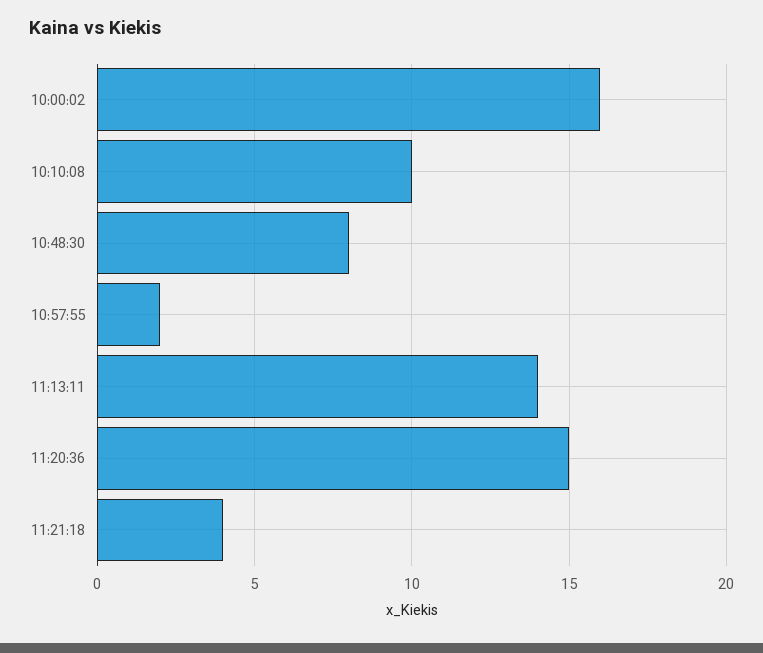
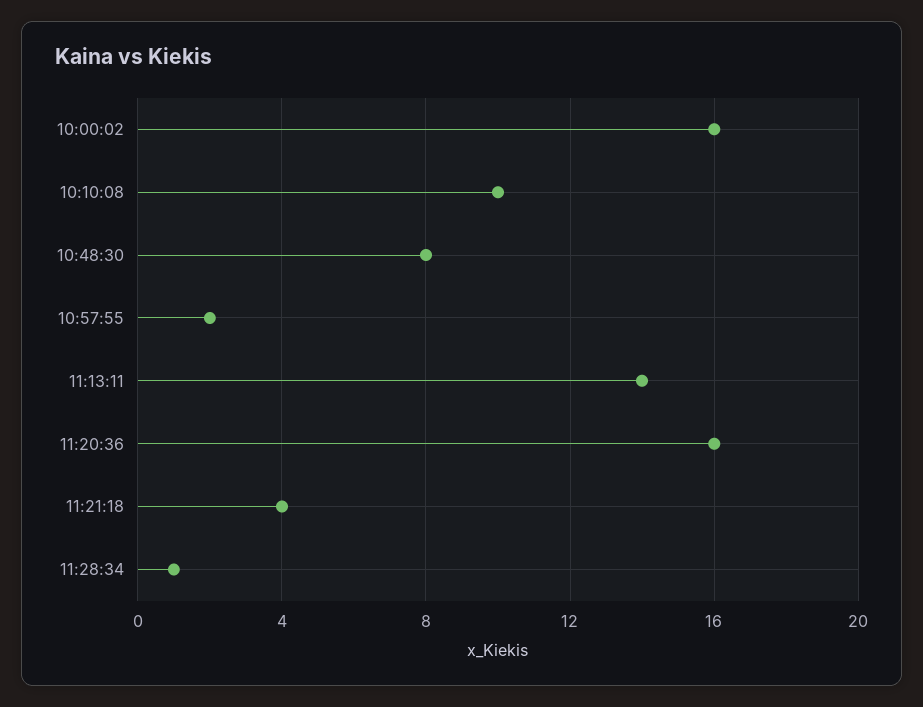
11:20:36: 15 -> 16
11:28:34: none -> 1

